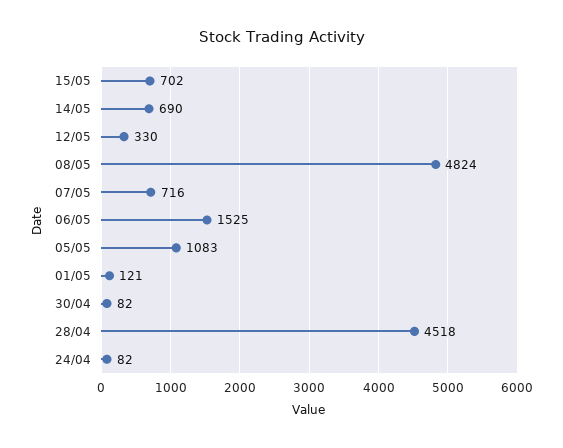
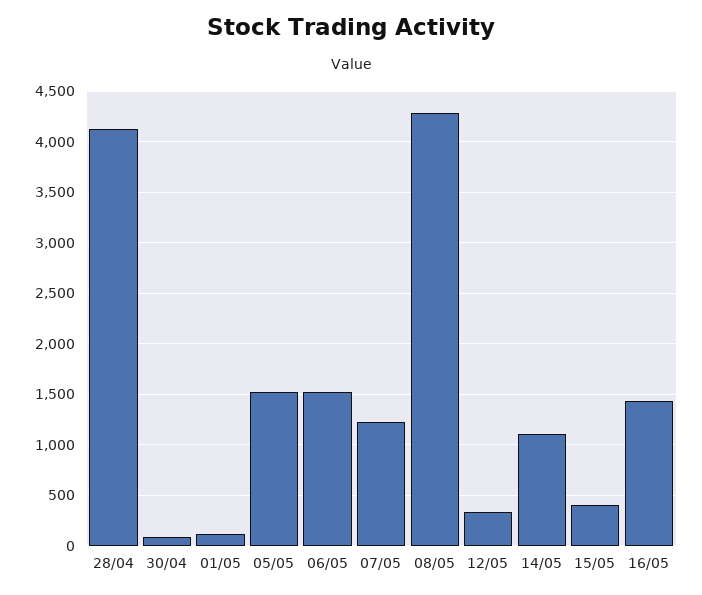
15/05: 702 -> 400
14/05: 690 -> 1100
08/05: 4824 -> 4300
07/05: 716 -> 1200
05/05: 1083 -> 1500
28/04: 4518 -> 4100
24/04: 82 -> none
16/05: none -> 1400

